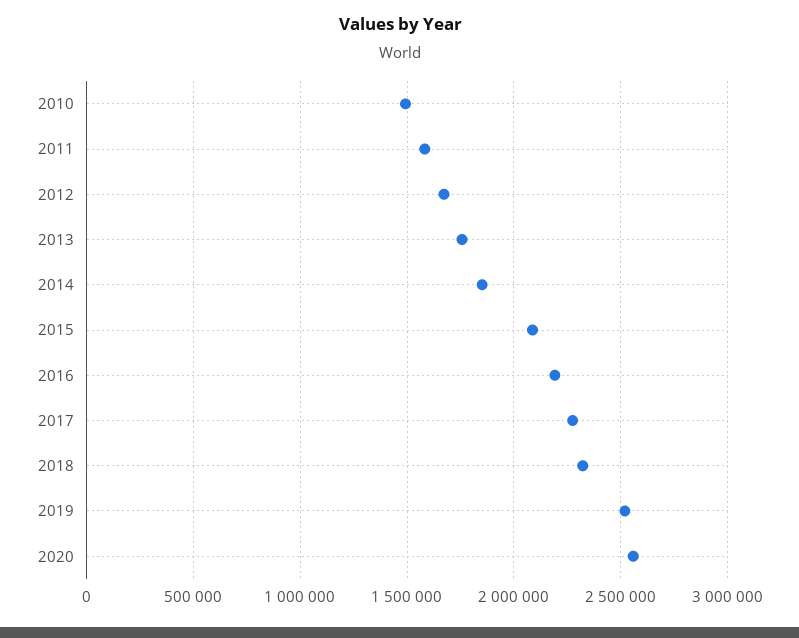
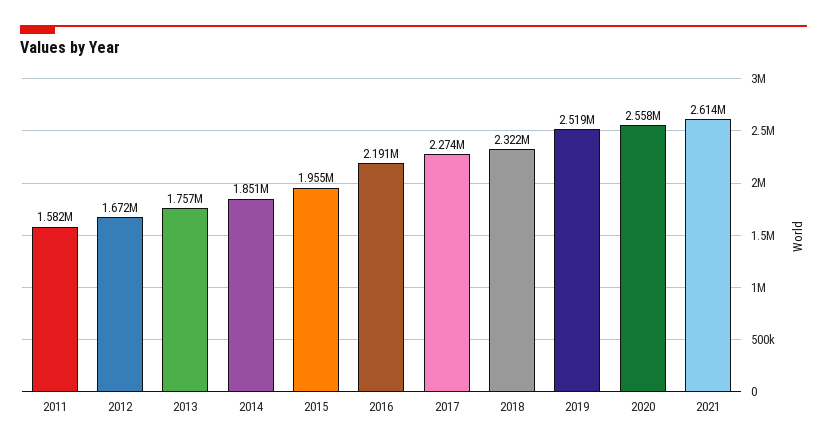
2010: 1500000 -> none
2015: 2100000 -> 1955000
2021: none -> 2614000

